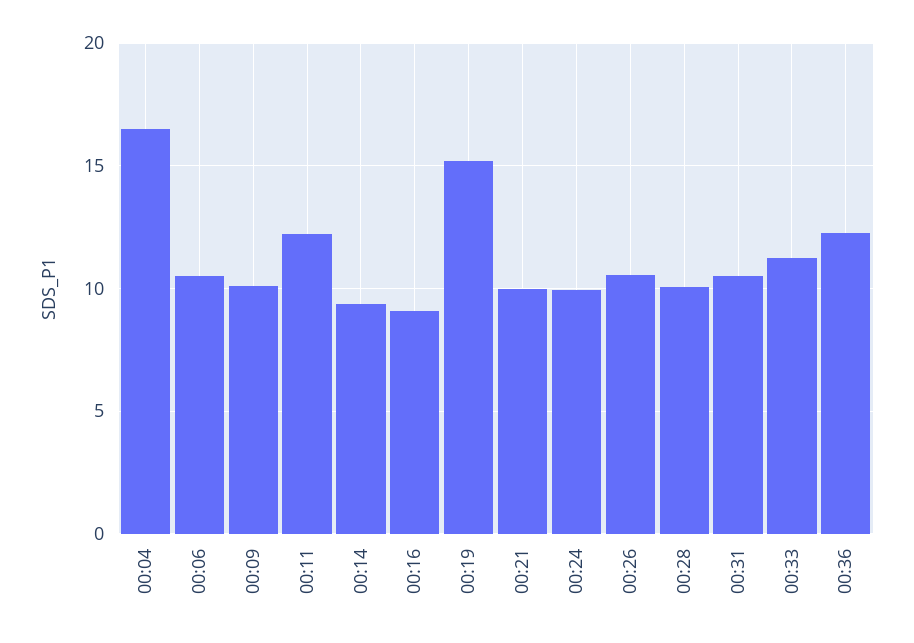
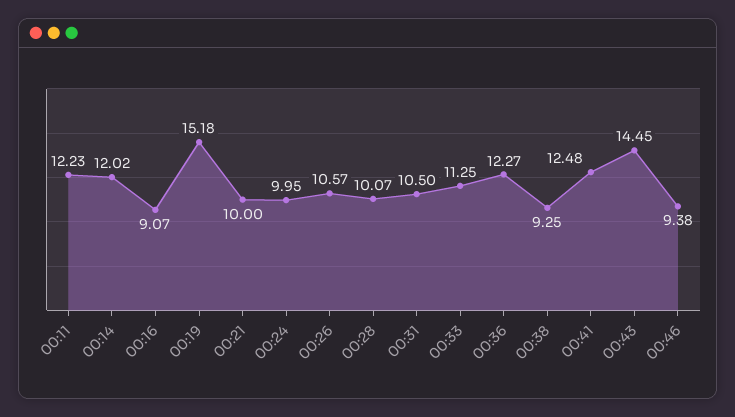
00:04: 16.5 -> none
00:06: 10.5 -> none
00:09: 10 -> none
00:14: 9.5 -> 12.02
00:38: none -> 9.25
00:41: none -> 12.48
00:43: none -> 14.45
00:46: none -> 9.38

